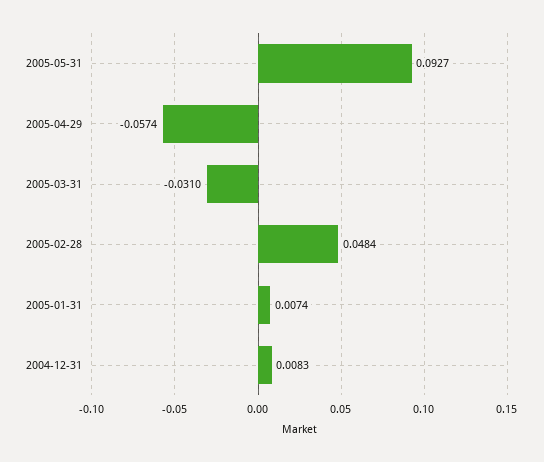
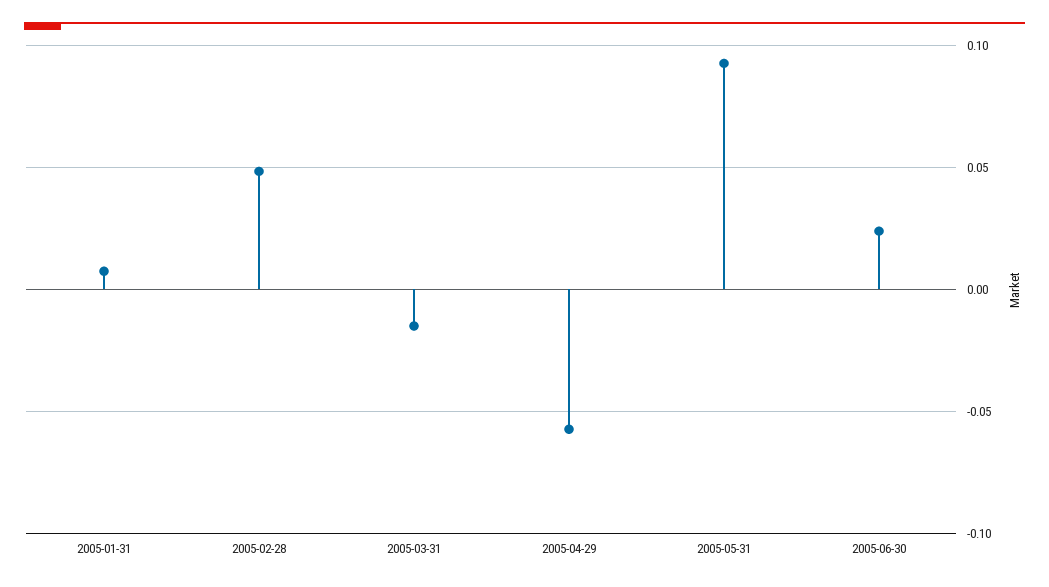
2005-03-31: -0.031 -> -0.015
2004-12-31: 0.0083 -> none
2005-06-30: none -> 0.025

